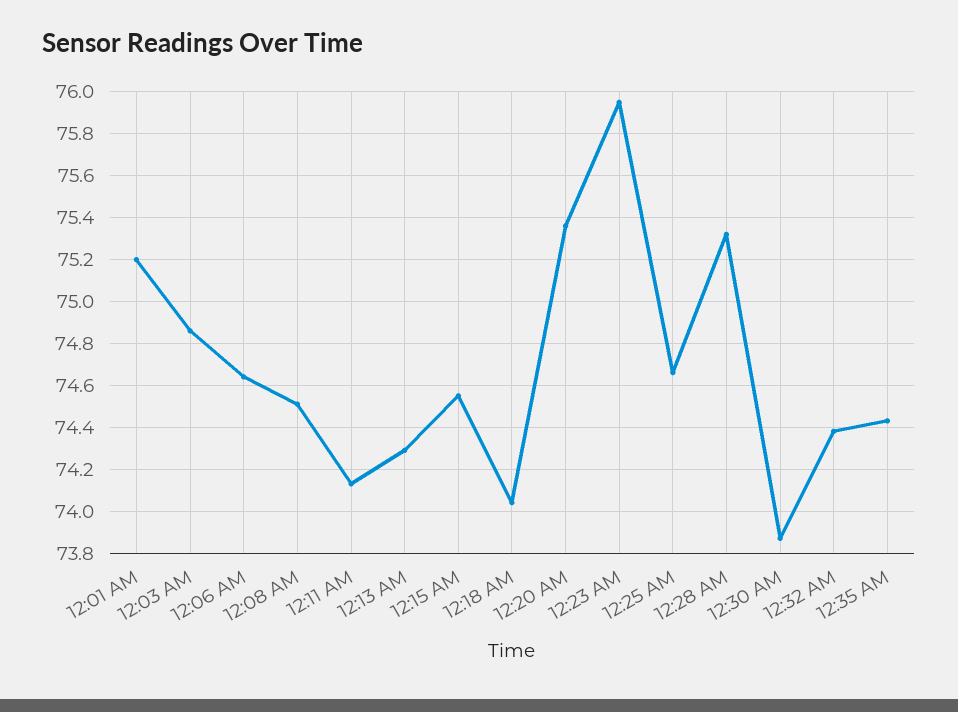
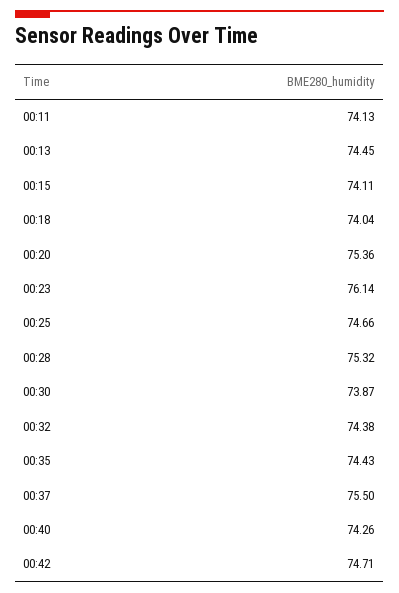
12:01 AM: 75.2 -> none
12:03 AM: 74.85 -> none
12:06 AM: 74.65 -> none
12:08 AM: 74.5 -> none
12:13 AM: 74.3 -> 74.45
12:15 AM: 74.55 -> 74.11
12:23 AM: 75.95 -> 76.14
00:37: none -> 75.5
00:40: none -> 74.26
00:42: none -> 74.71

